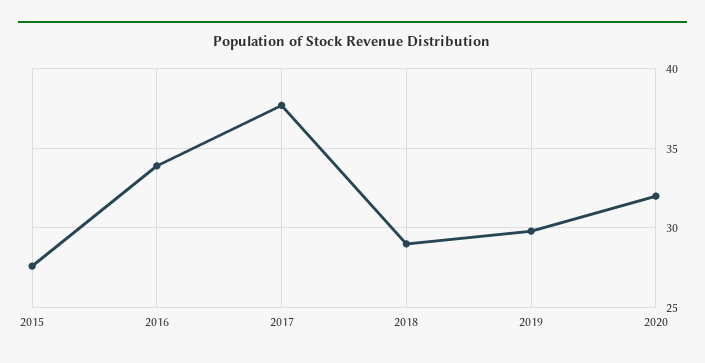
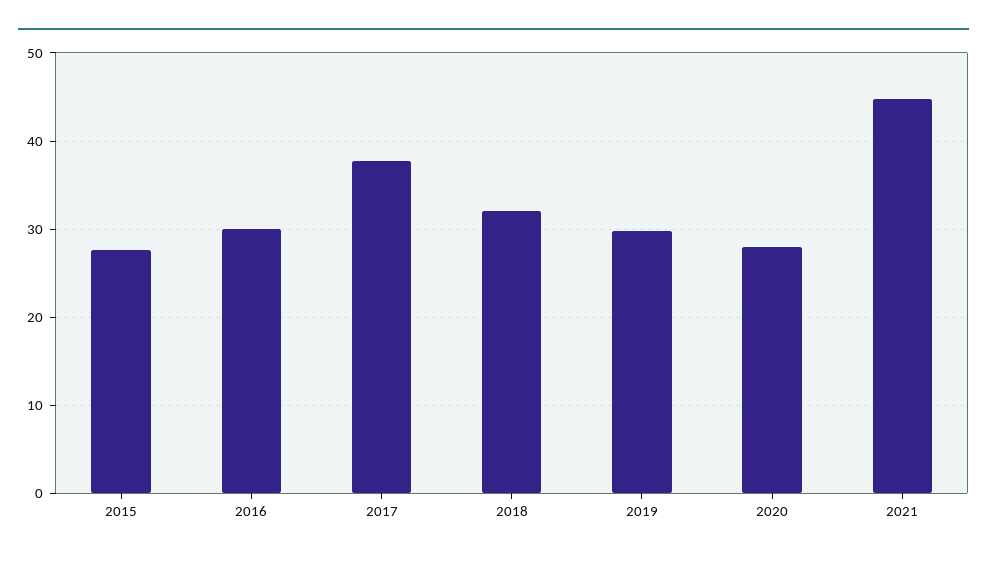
2016: 34 -> 30
2018: 29 -> 32
2020: 32 -> 28
2021: none -> 45

